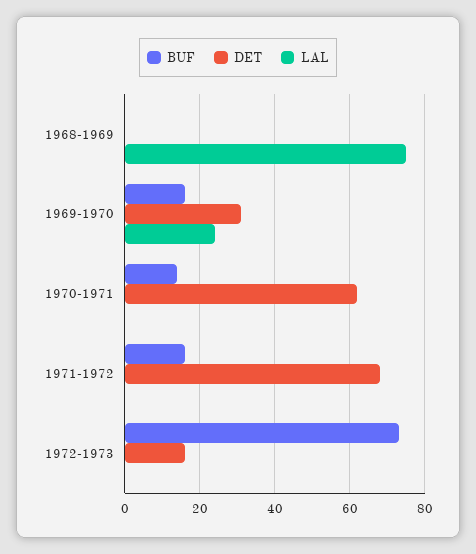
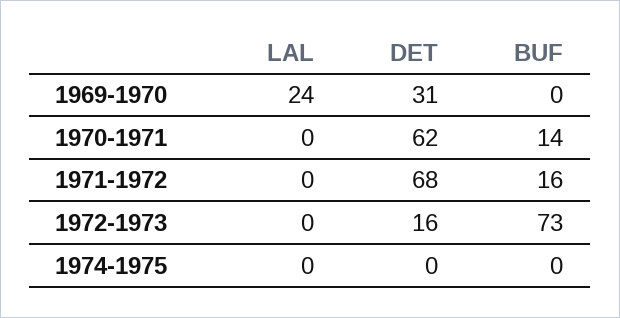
BUF, 1968-1969: 0 -> none
DET, 1968-1969: 0 -> none
LAL, 1968-1969: 75 -> none
BUF, 1969-1970: 15 -> 0
LAL, 1974-1975: none -> 0
DET, 1974-1975: none -> 0
BUF, 1974-1975: none -> 0

